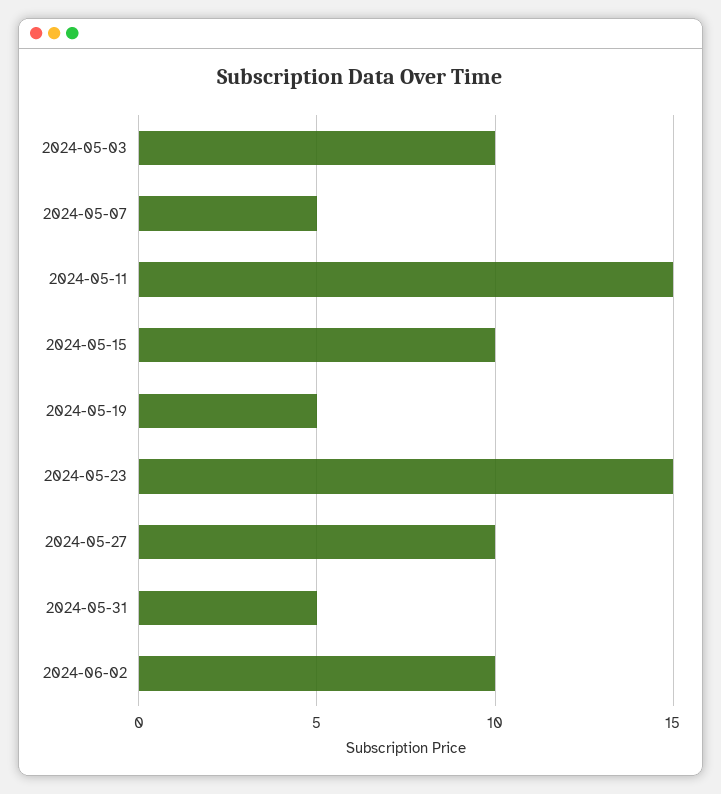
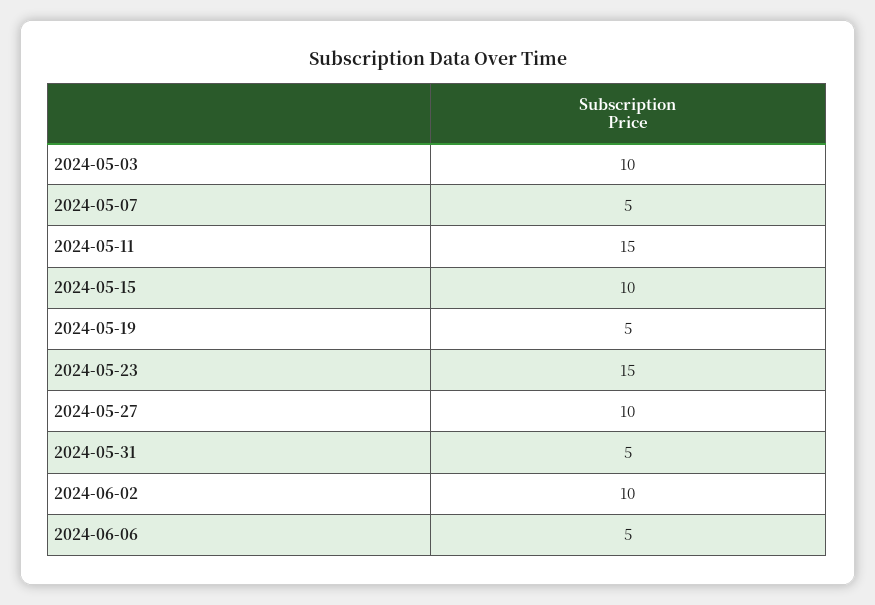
2024-06-06: none -> 5

